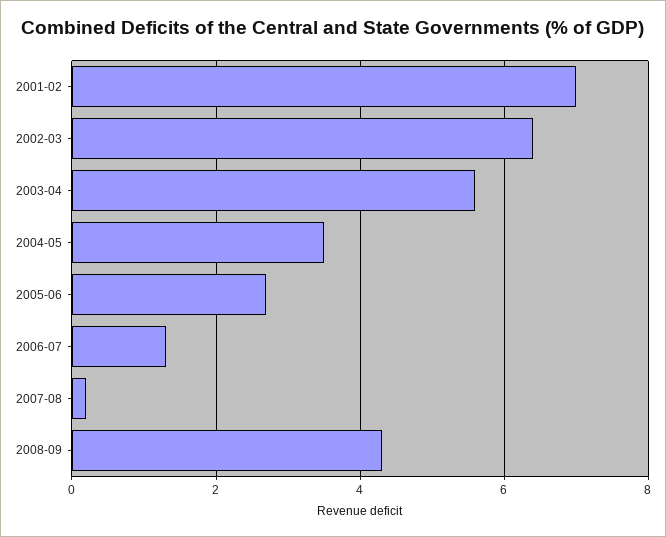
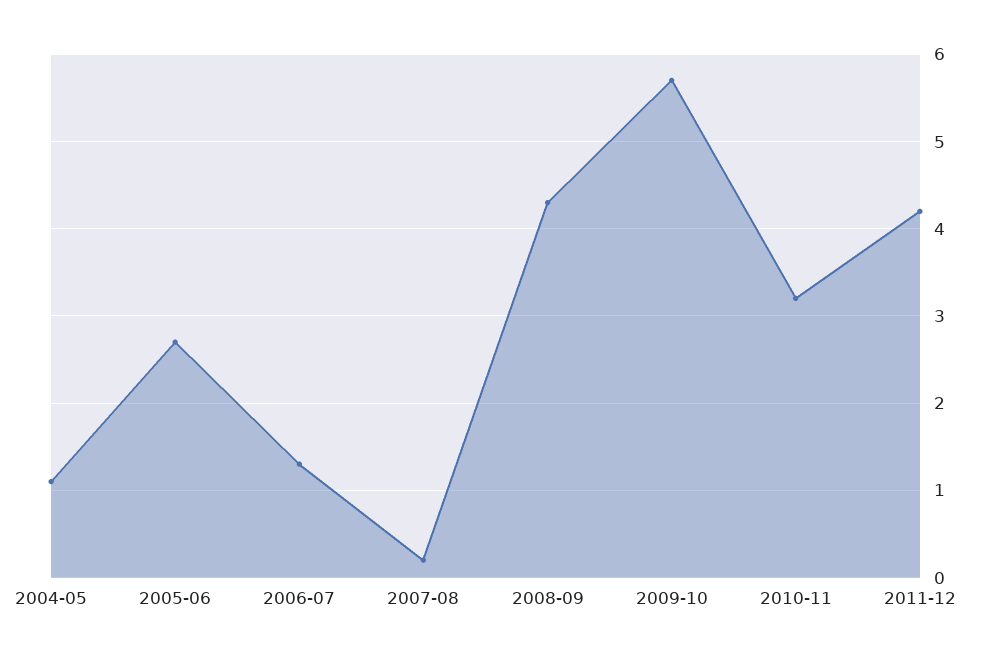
2001-02: 7 -> none
2002-03: 6.5 -> none
2003-04: 5.5 -> none
2004-05: 3.5 -> 1.1
2009-10: none -> 5.7
2010-11: none -> 3.2
2011-12: none -> 4.2

